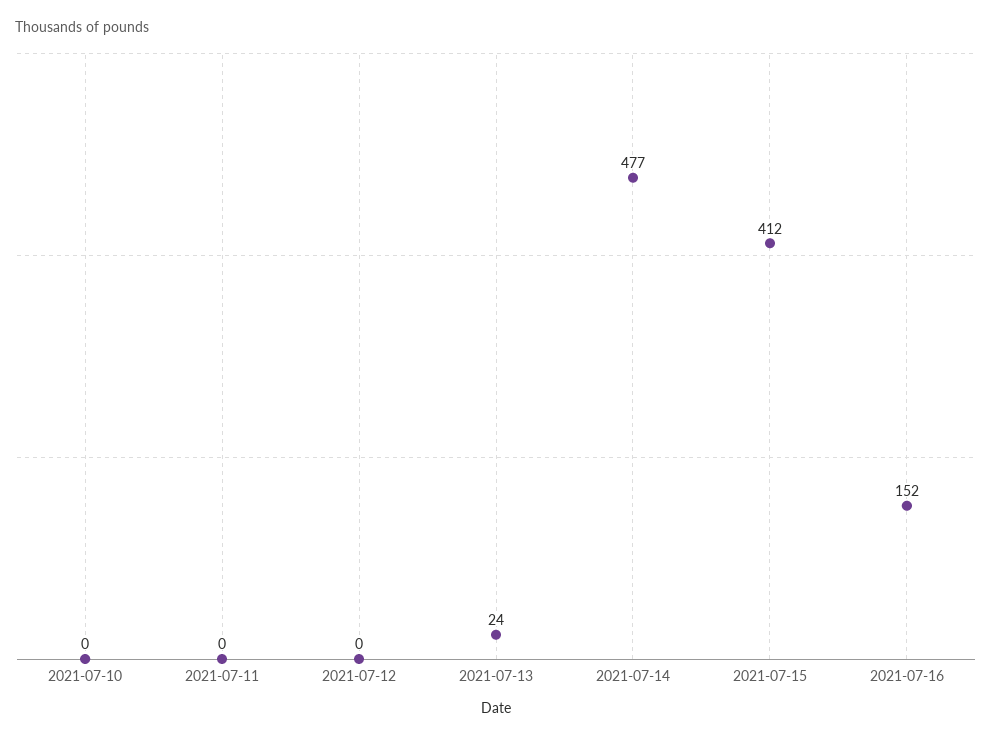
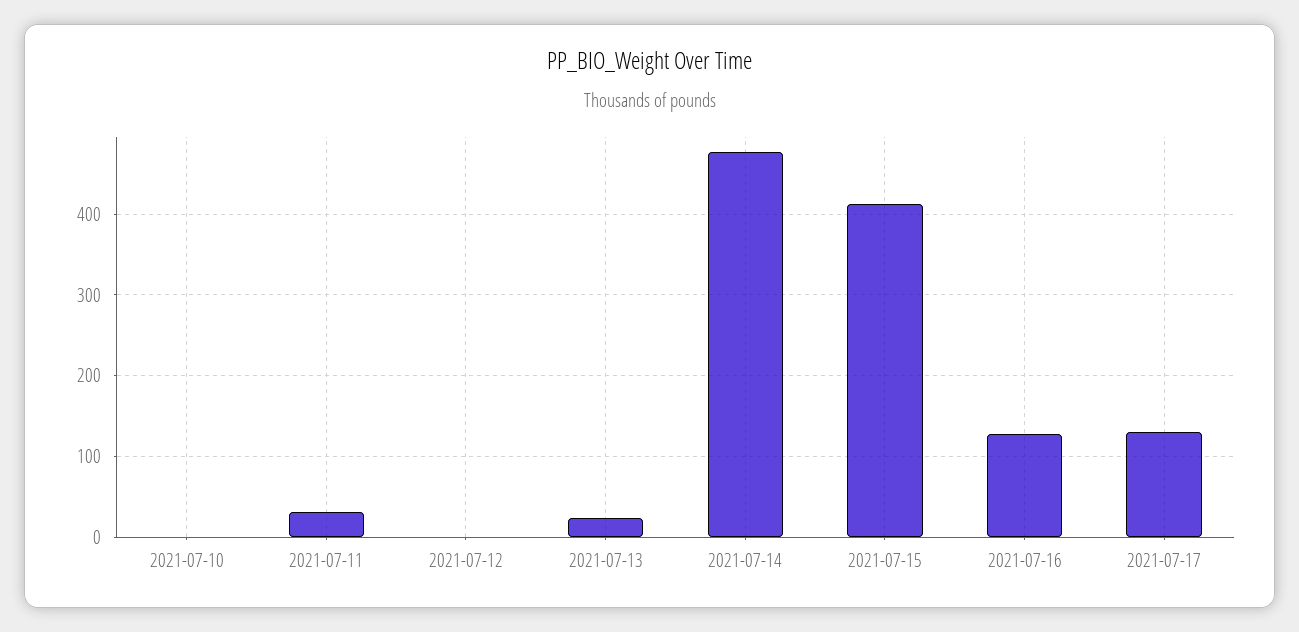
2021-07-11: 0 -> 30
2021-07-16: 152 -> 130
2021-07-17: none -> 130

